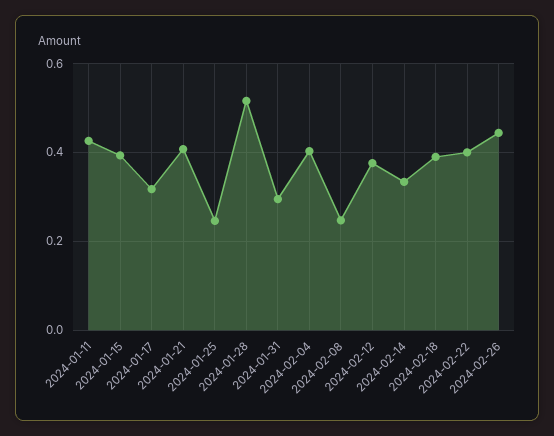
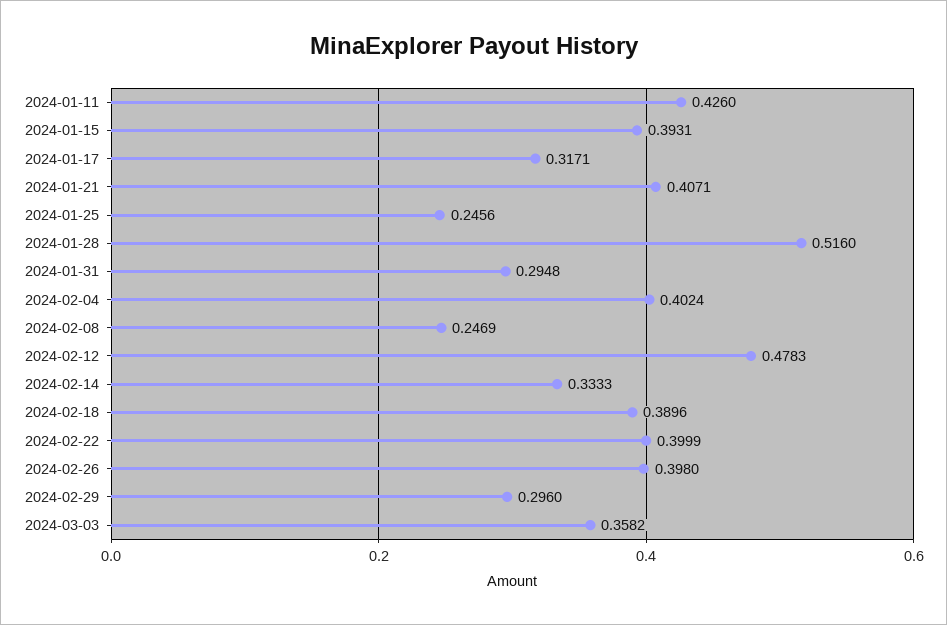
2024-02-12: 0.38 -> 0.4783
2024-02-26: 0.44 -> 0.398
2024-02-29: none -> 0.296
2024-03-03: none -> 0.3582

